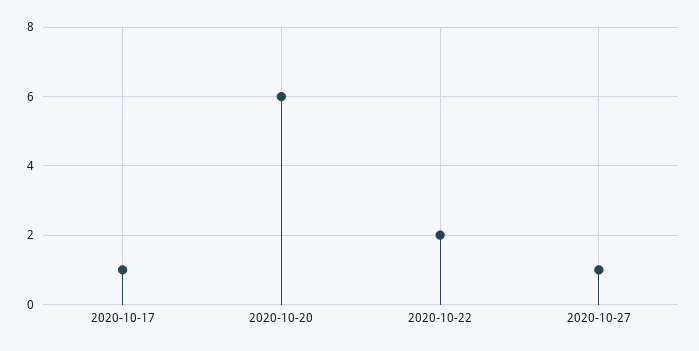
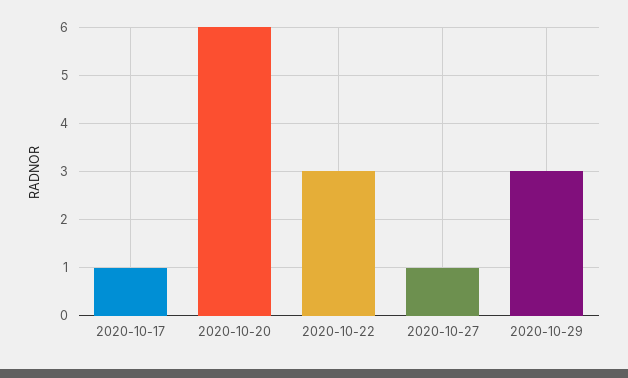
2020-10-22: 2 -> 3
2020-10-29: none -> 3

